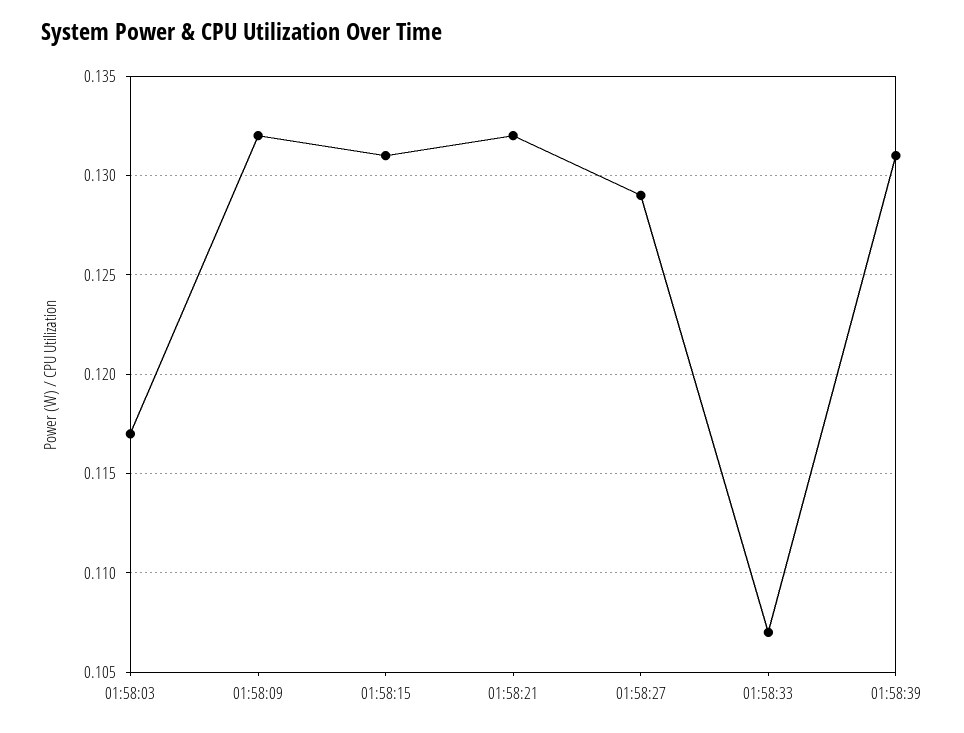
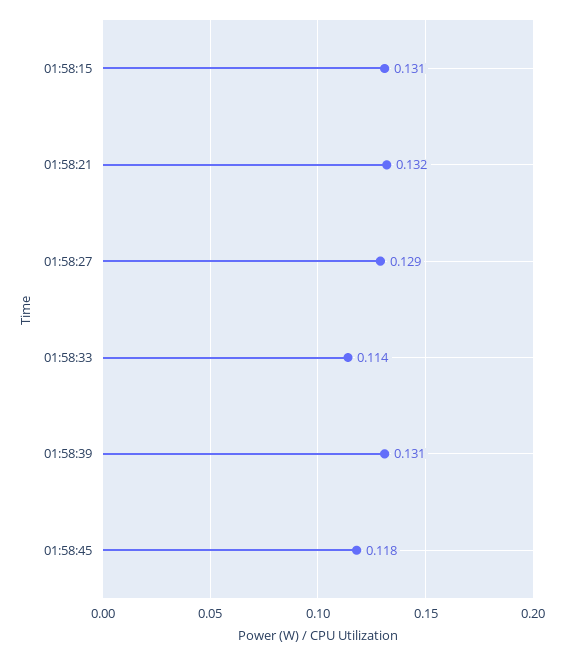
01:58:03: 0.117 -> none
01:58:09: 0.132 -> none
01:58:33: 0.107 -> 0.114
01:58:45: none -> 0.118

